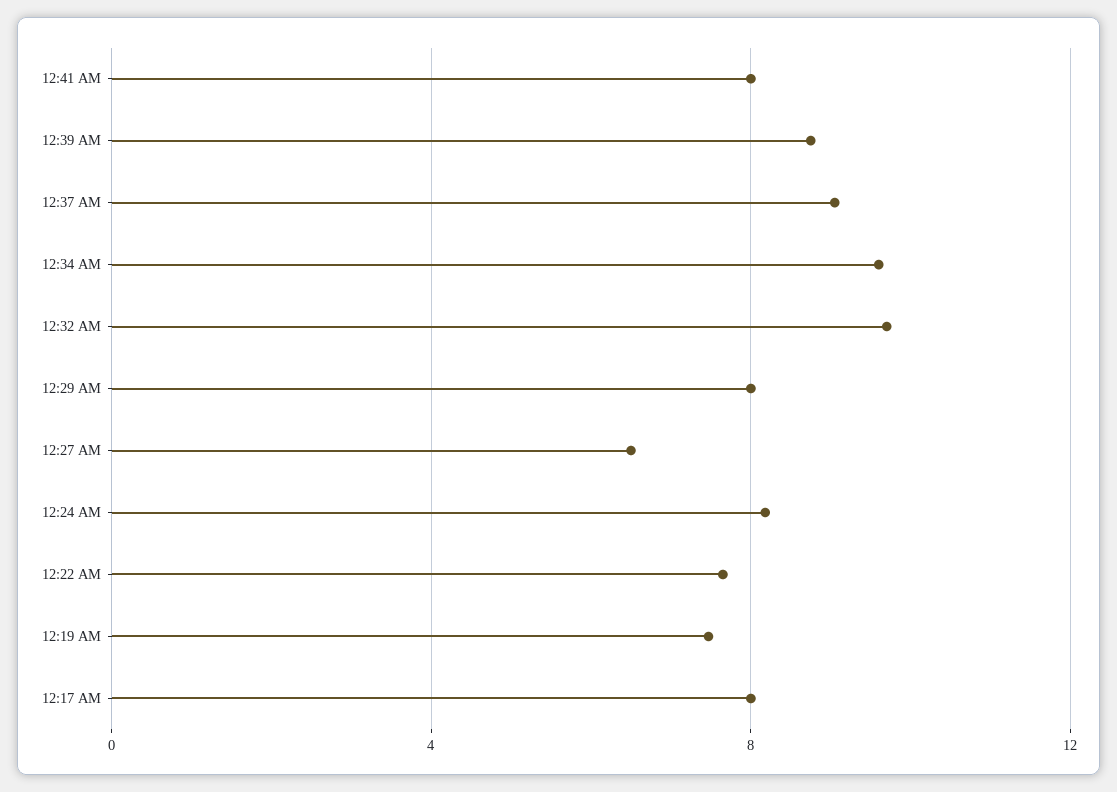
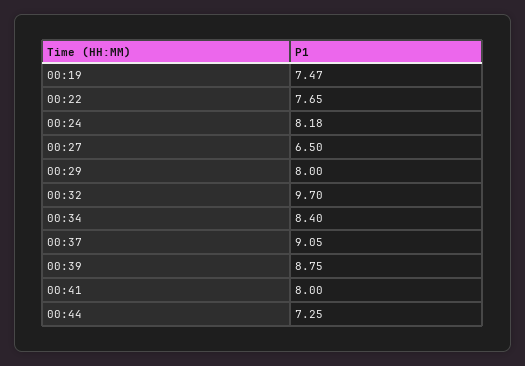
12:34 AM: 9.5 -> 8.4
12:17 AM: 8 -> none
00:44: none -> 7.25

